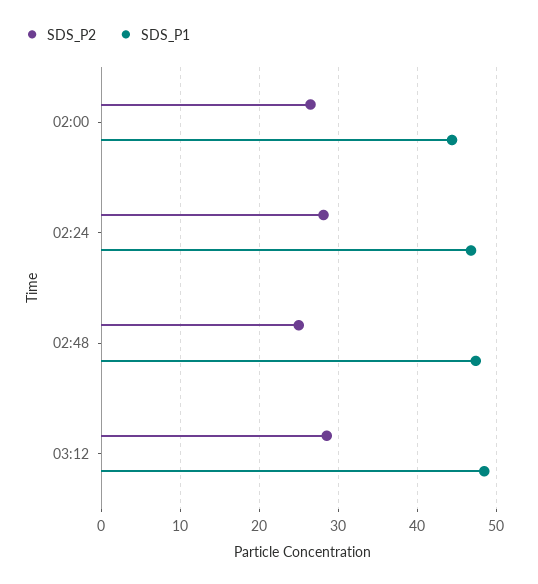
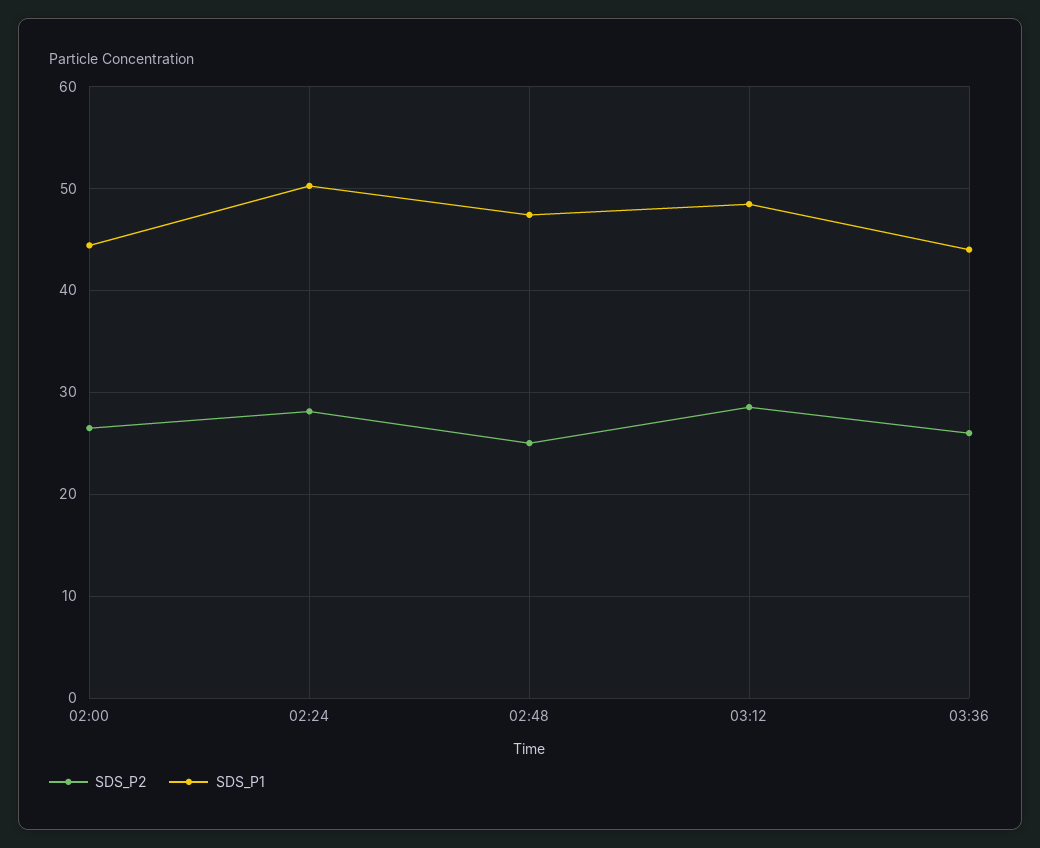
SDS_P1, 02:24: 47 -> 50
SDS_P2, 03:36: none -> 26
SDS_P1, 03:36: none -> 44

